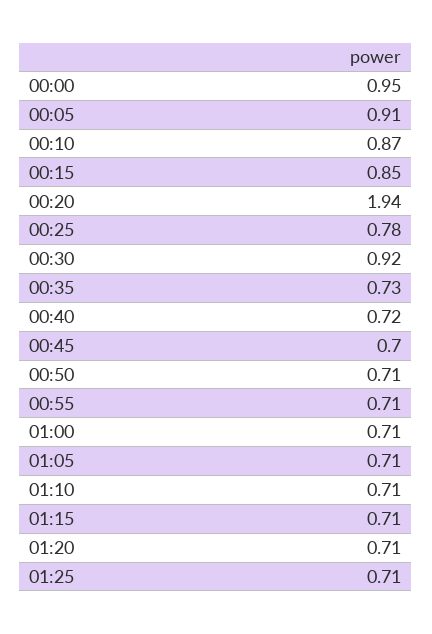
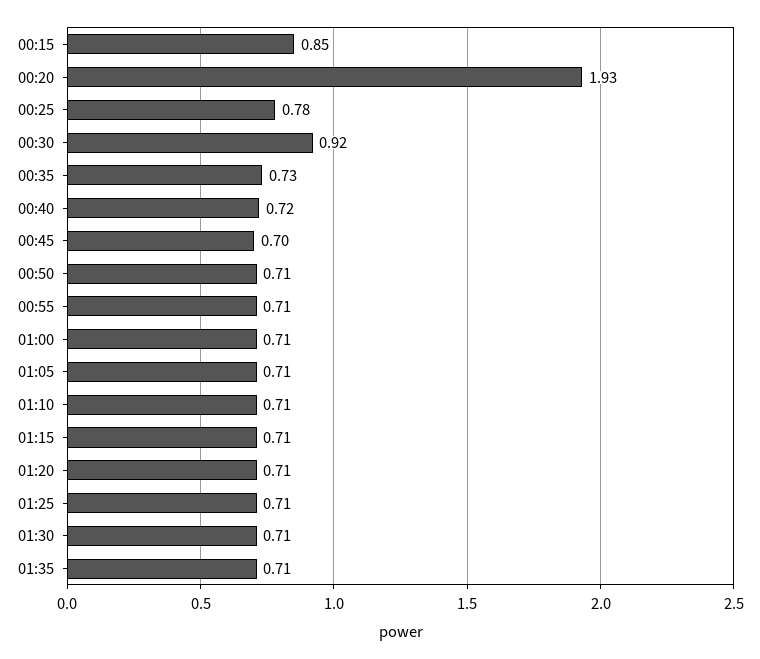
00:00: 0.95 -> none
00:05: 0.91 -> none
00:10: 0.87 -> none
00:20: 1.94 -> 1.93
01:30: none -> 0.71
01:35: none -> 0.71

